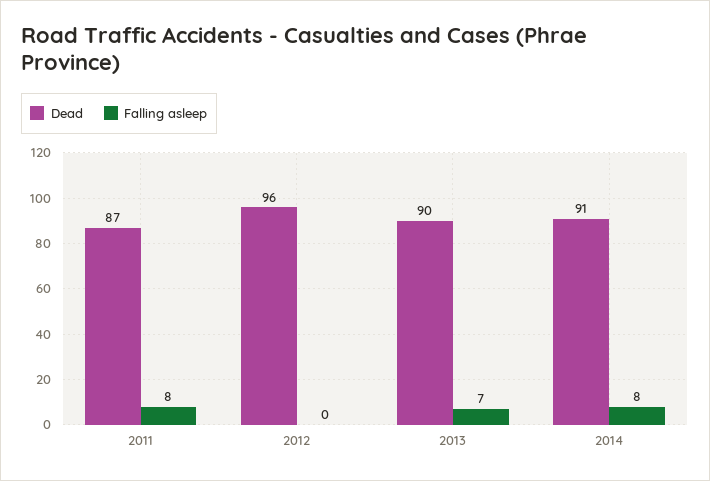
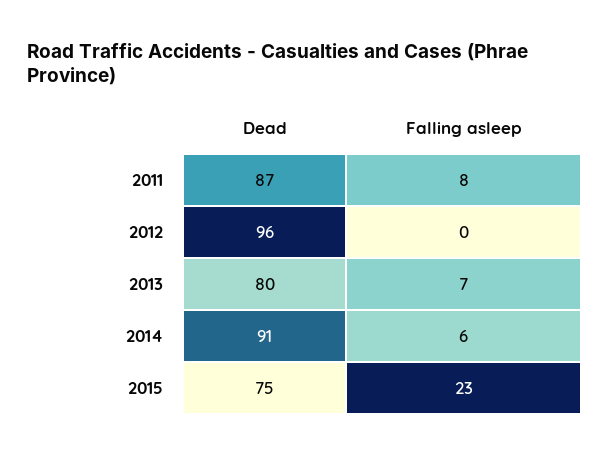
Dead, 2013: 90 -> 80
Falling asleep, 2014: 8 -> 6
Dead, 2015: none -> 75
Falling asleep, 2015: none -> 23

